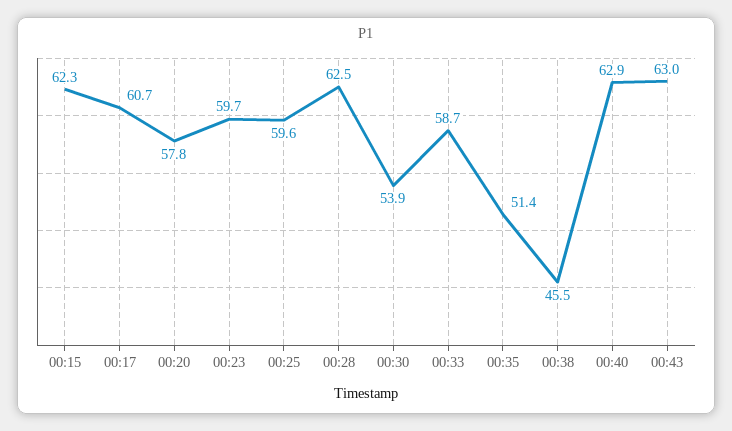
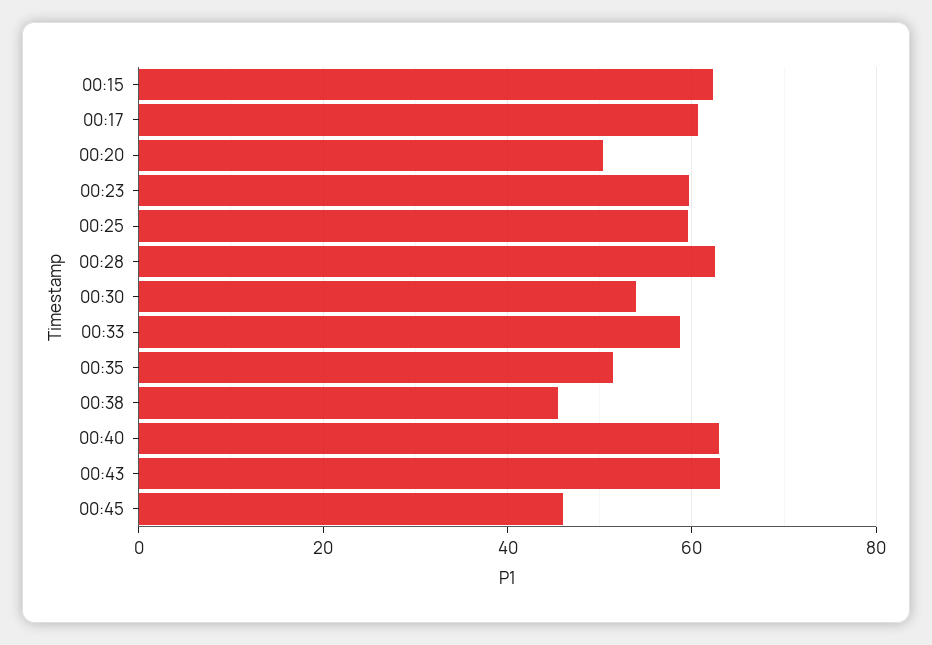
00:20: 57.8 -> 50
00:45: none -> 46

